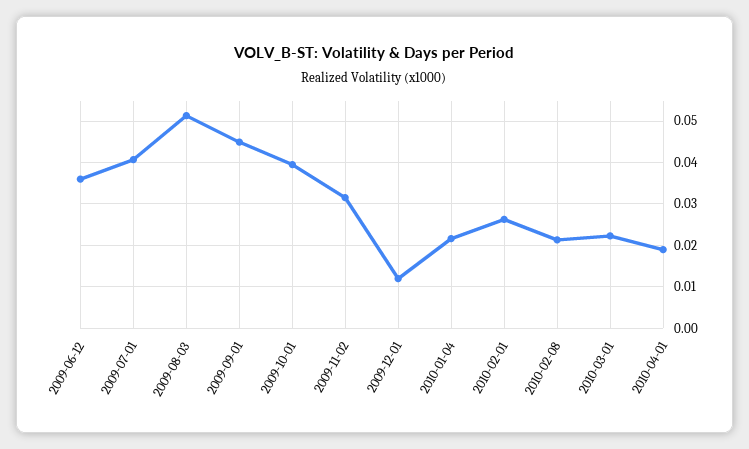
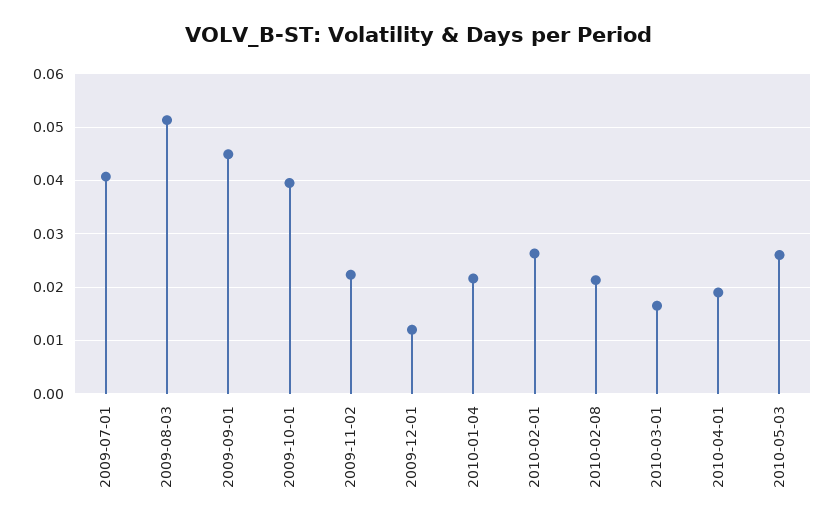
2009-06-12: 0.036 -> none
2009-11-02: 0.032 -> 0.022
2010-03-01: 0.022 -> 0.016
2010-05-03: none -> 0.026

